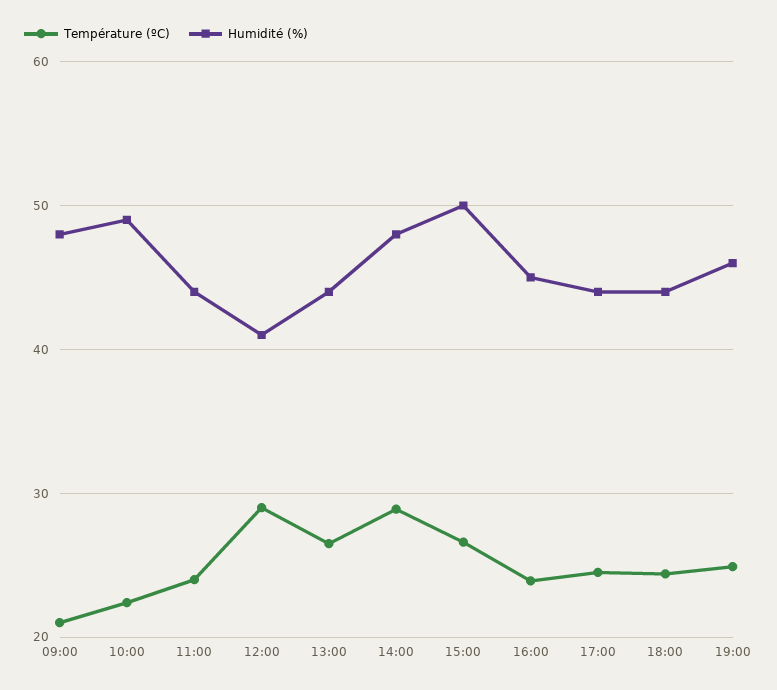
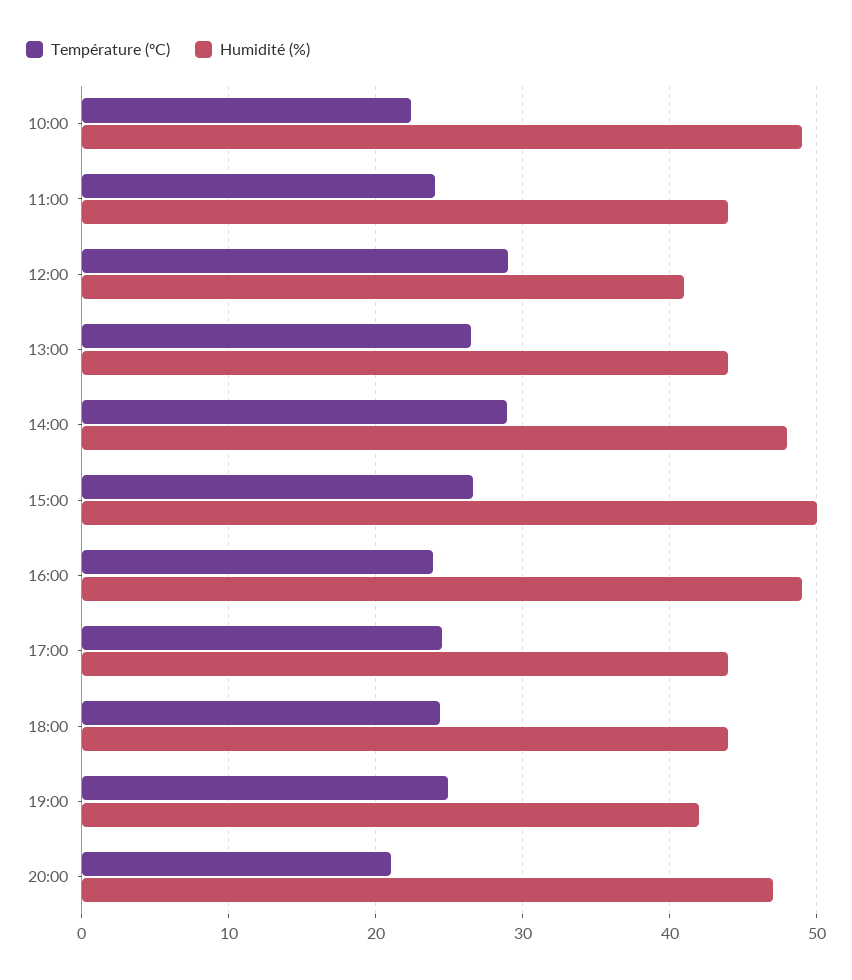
Température (ºC), 09:00: 21 -> none
Humidité (%), 09:00: 48 -> none
Humidité (%), 16:00: 45 -> 49
Humidité (%), 19:00: 46 -> 42
Température (ºC), 20:00: none -> 21
Humidité (%), 20:00: none -> 47

